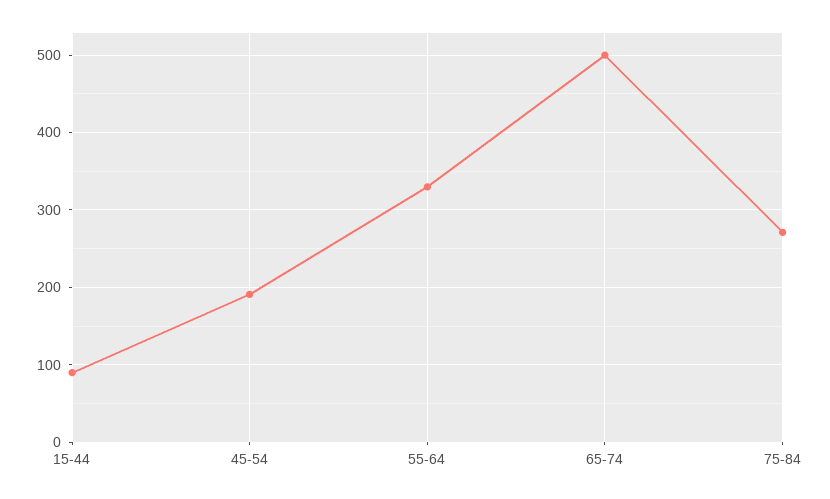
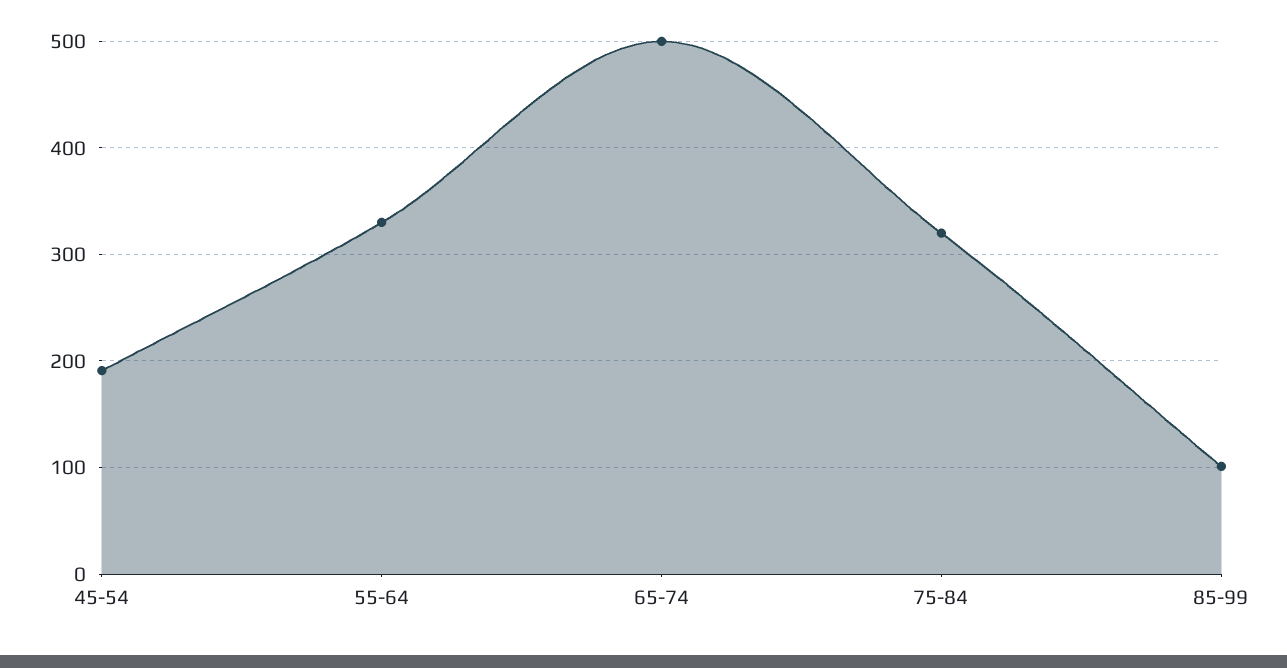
15-44: 90 -> none
75-84: 270 -> 320
85-99: none -> 100

